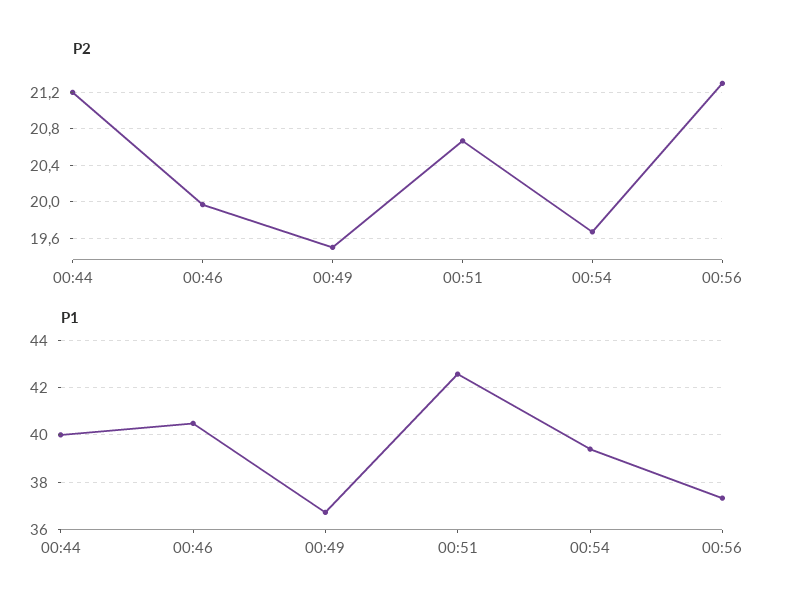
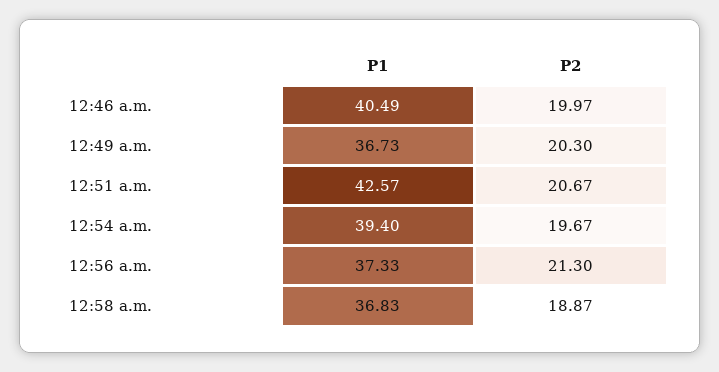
P2, 00:44: 21.2 -> none
P2, 00:49: 19.5 -> 20.3
P1, 00:44: 40 -> none
P1, 12:58 a.m.: none -> 36.83
P2, 12:58 a.m.: none -> 18.87

